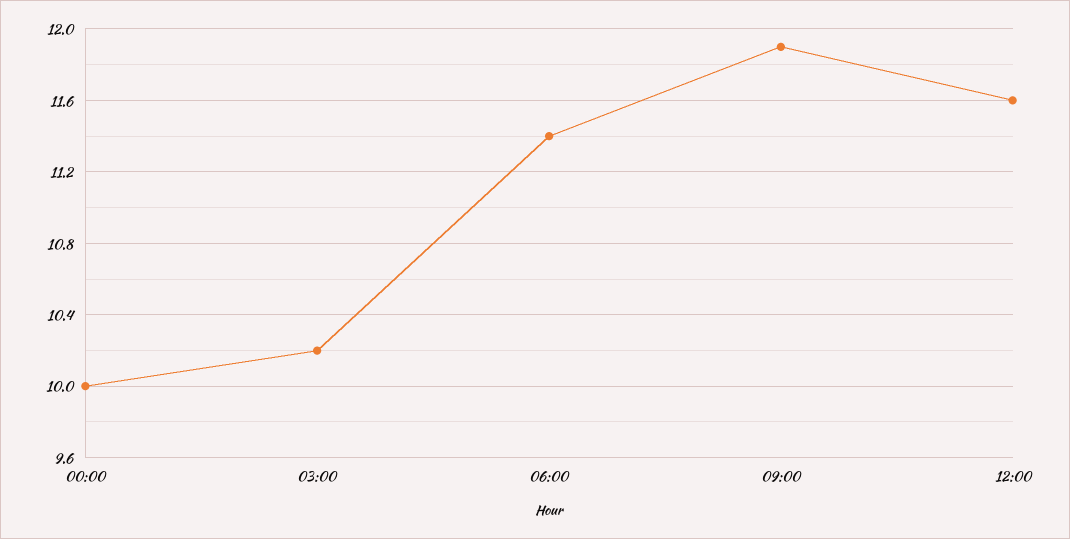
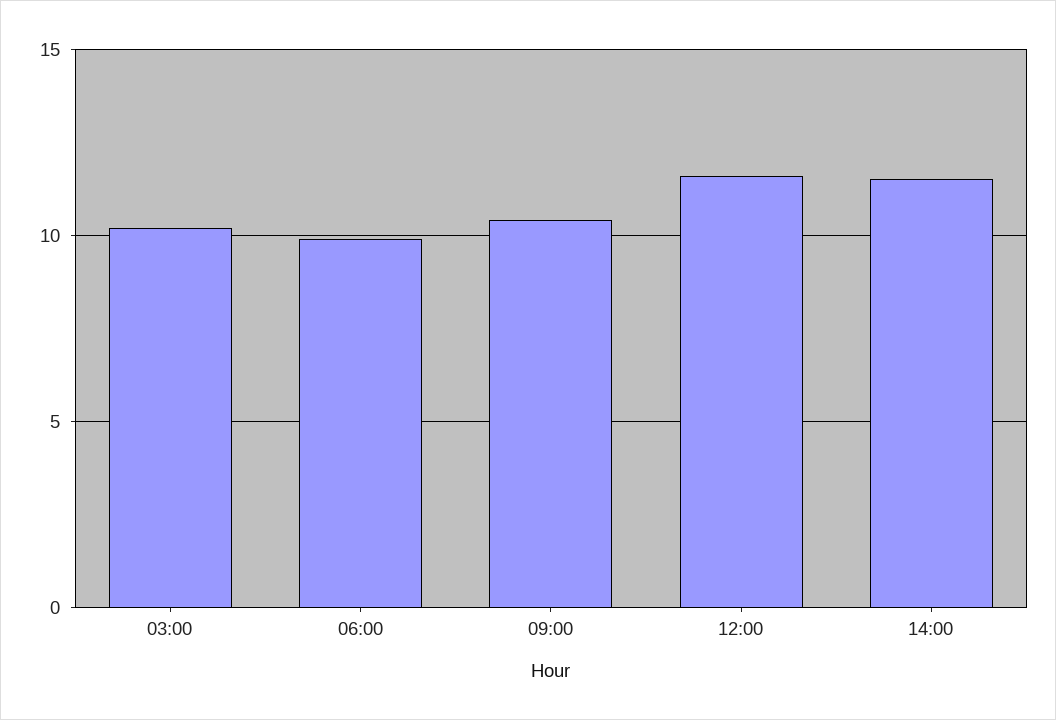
00:00: 10 -> none
06:00: 11.4 -> 10
09:00: 11.9 -> 10.5
14:00: none -> 11.5

